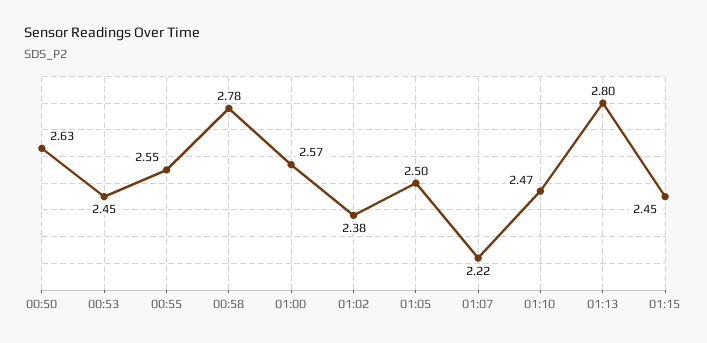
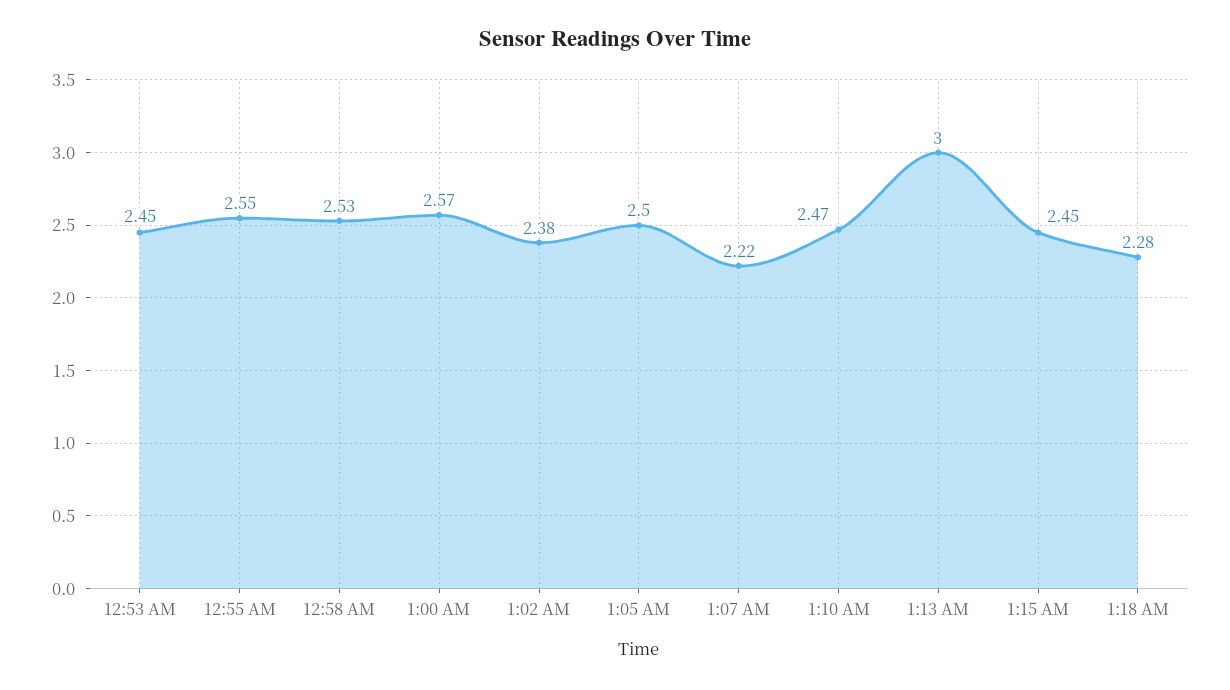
00:50: 2.63 -> none
00:58: 2.78 -> 2.53
01:13: 2.8 -> 3
1:18 AM: none -> 2.28

